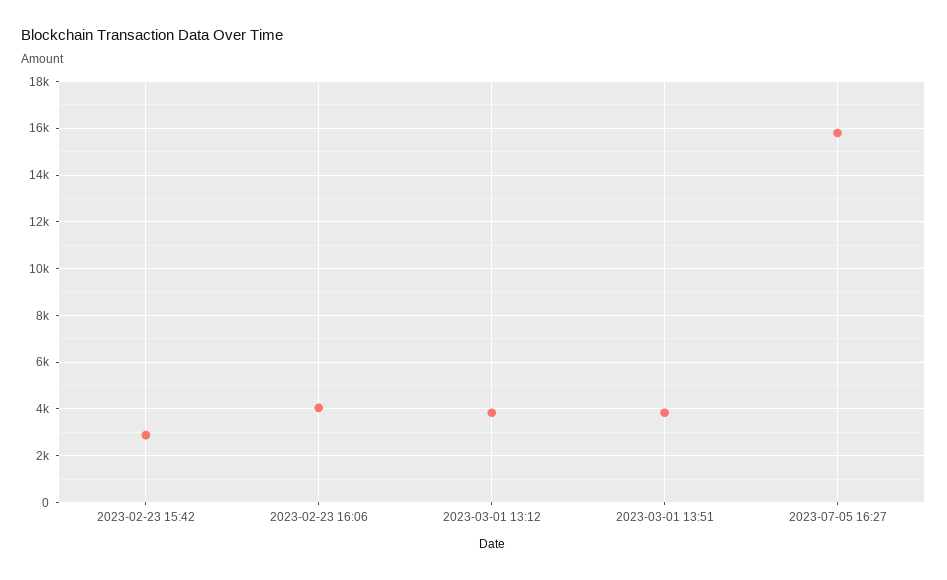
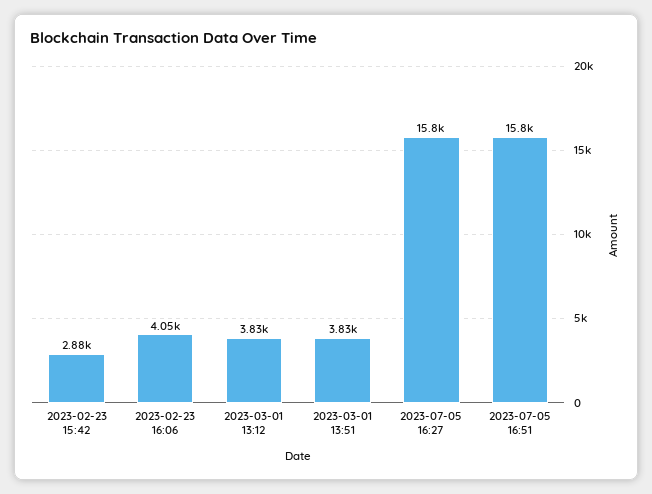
2023-07-05 16:51: none -> 15800

